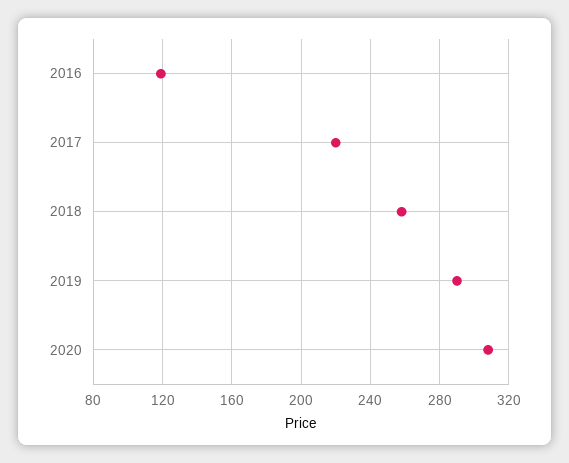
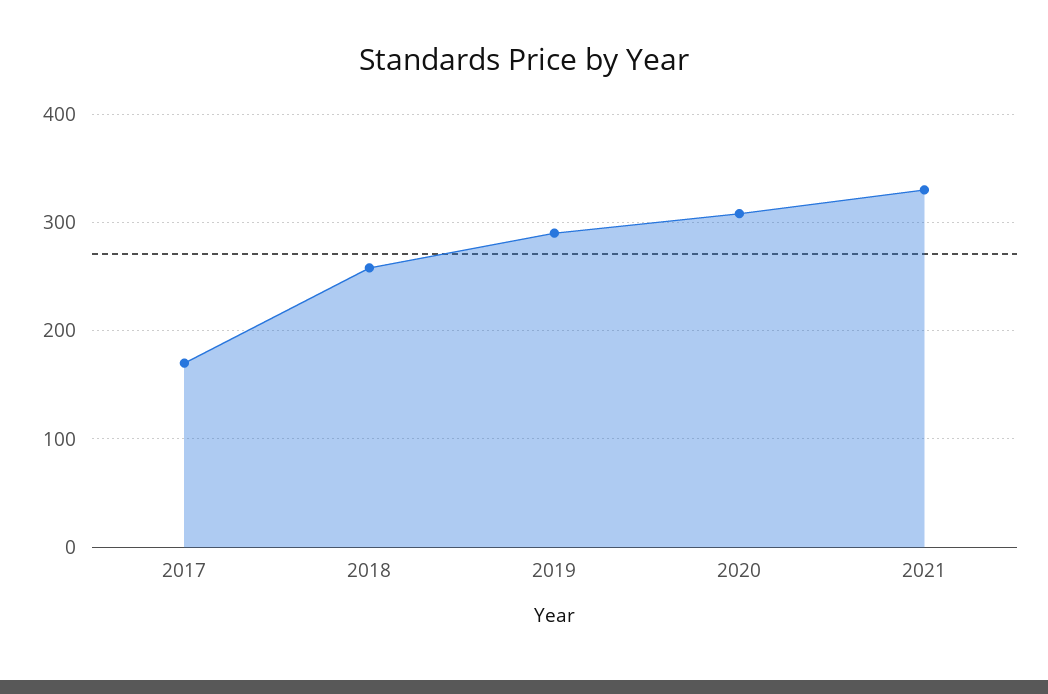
2016: 120 -> none
2017: 220 -> 170
2021: none -> 330

